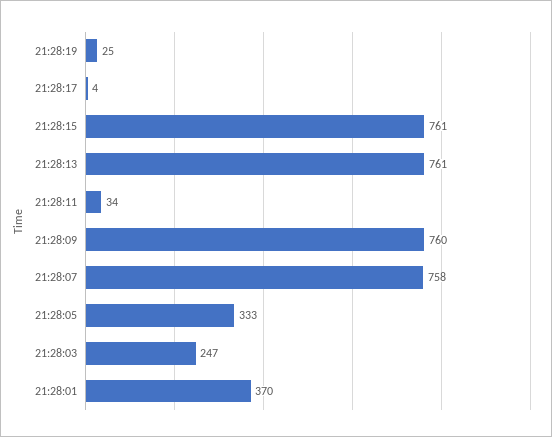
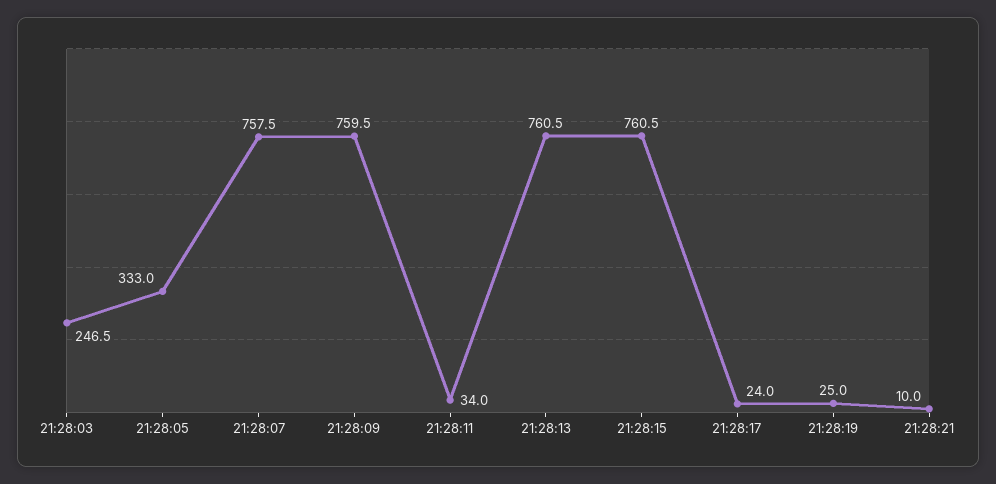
21:28:17: 4 -> 24
21:28:01: 370 -> none
21:28:21: none -> 10

